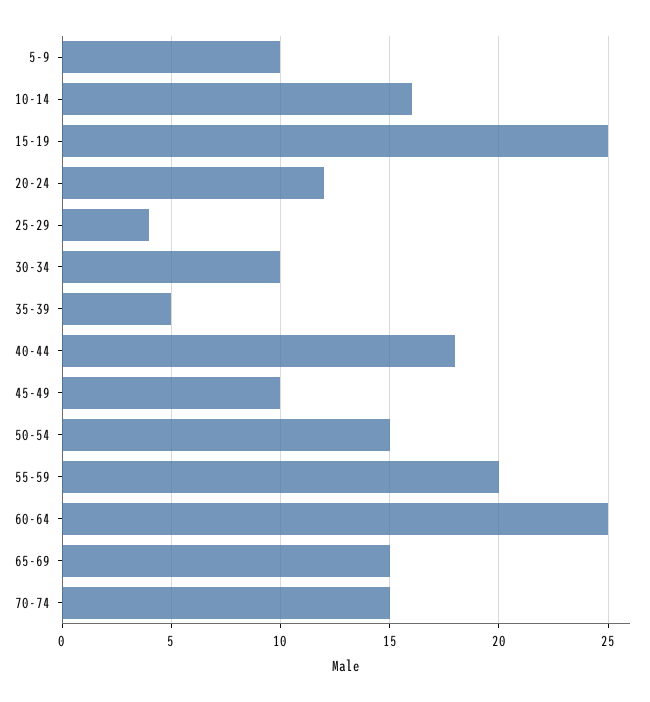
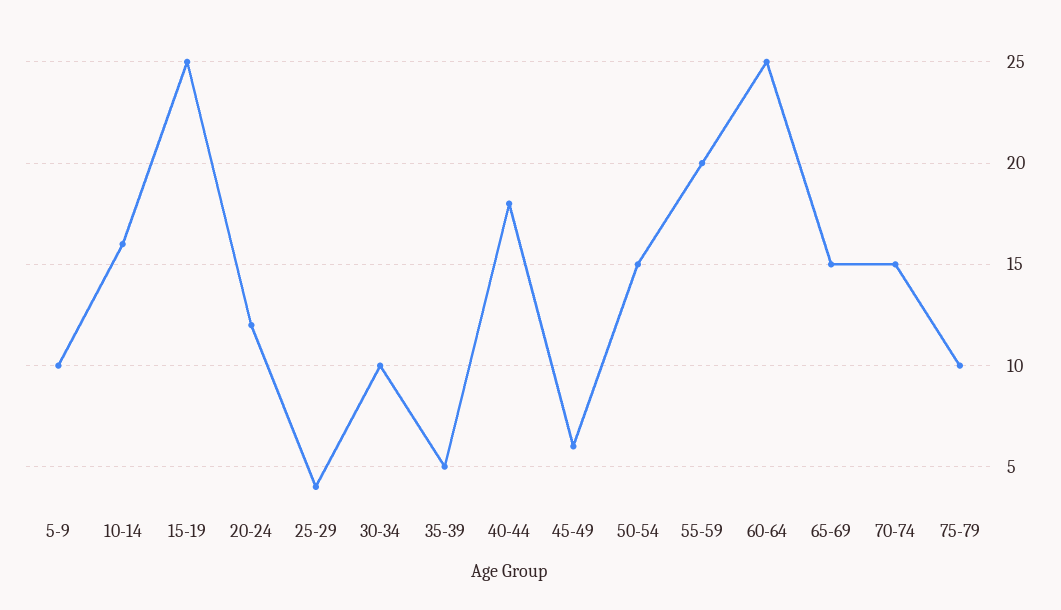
45-49: 10 -> 6
75-79: none -> 10

